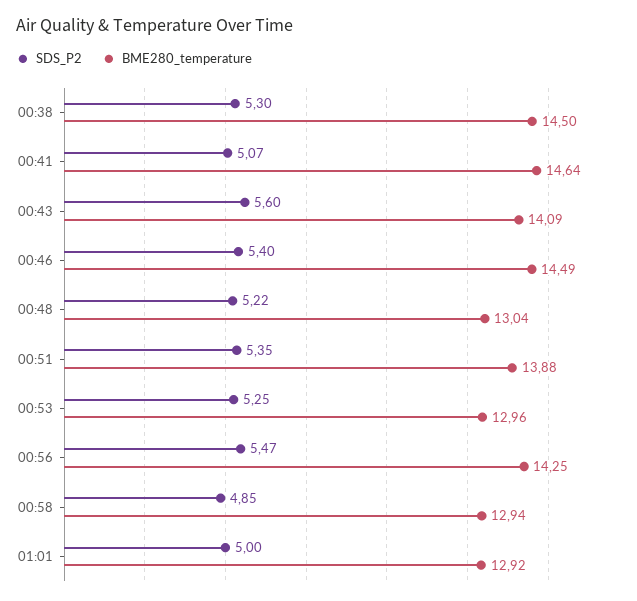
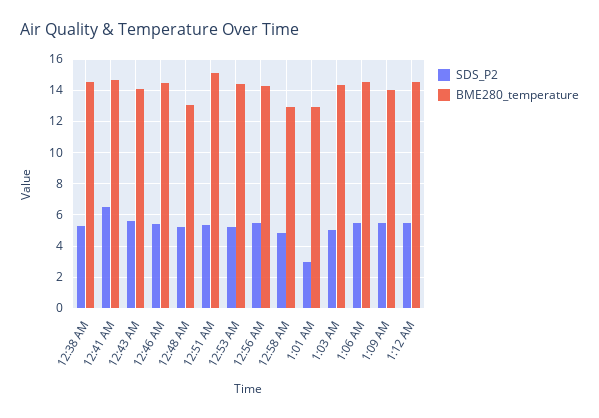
SDS_P2, 00:41: 5.07 -> 6.5
BME280_temperature, 00:51: 13.88 -> 15
BME280_temperature, 00:53: 12.96 -> 14.5
SDS_P2, 01:01: 5 -> 3
SDS_P2, 1:03 AM: none -> 5
BME280_temperature, 1:03 AM: none -> 14.5
SDS_P2, 1:06 AM: none -> 5.5
BME280_temperature, 1:06 AM: none -> 14.5
SDS_P2, 1:09 AM: none -> 5.5
BME280_temperature, 1:09 AM: none -> 14
SDS_P2, 1:12 AM: none -> 5.5
BME280_temperature, 1:12 AM: none -> 14.5

